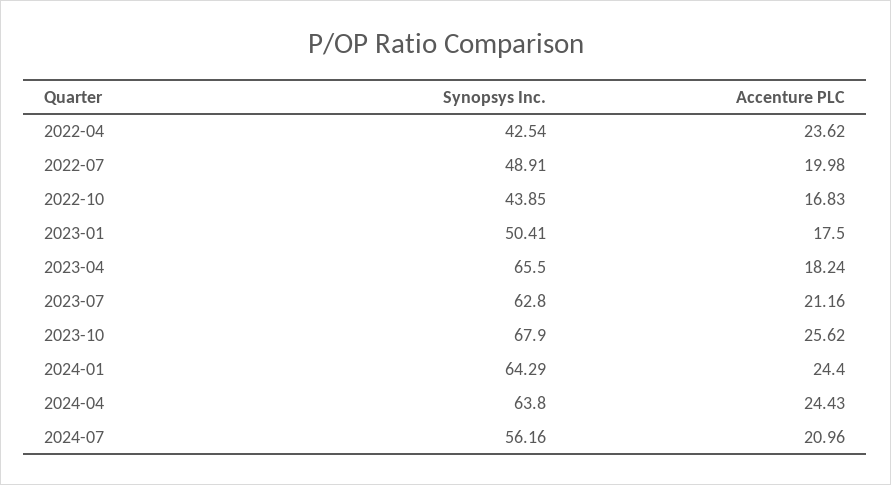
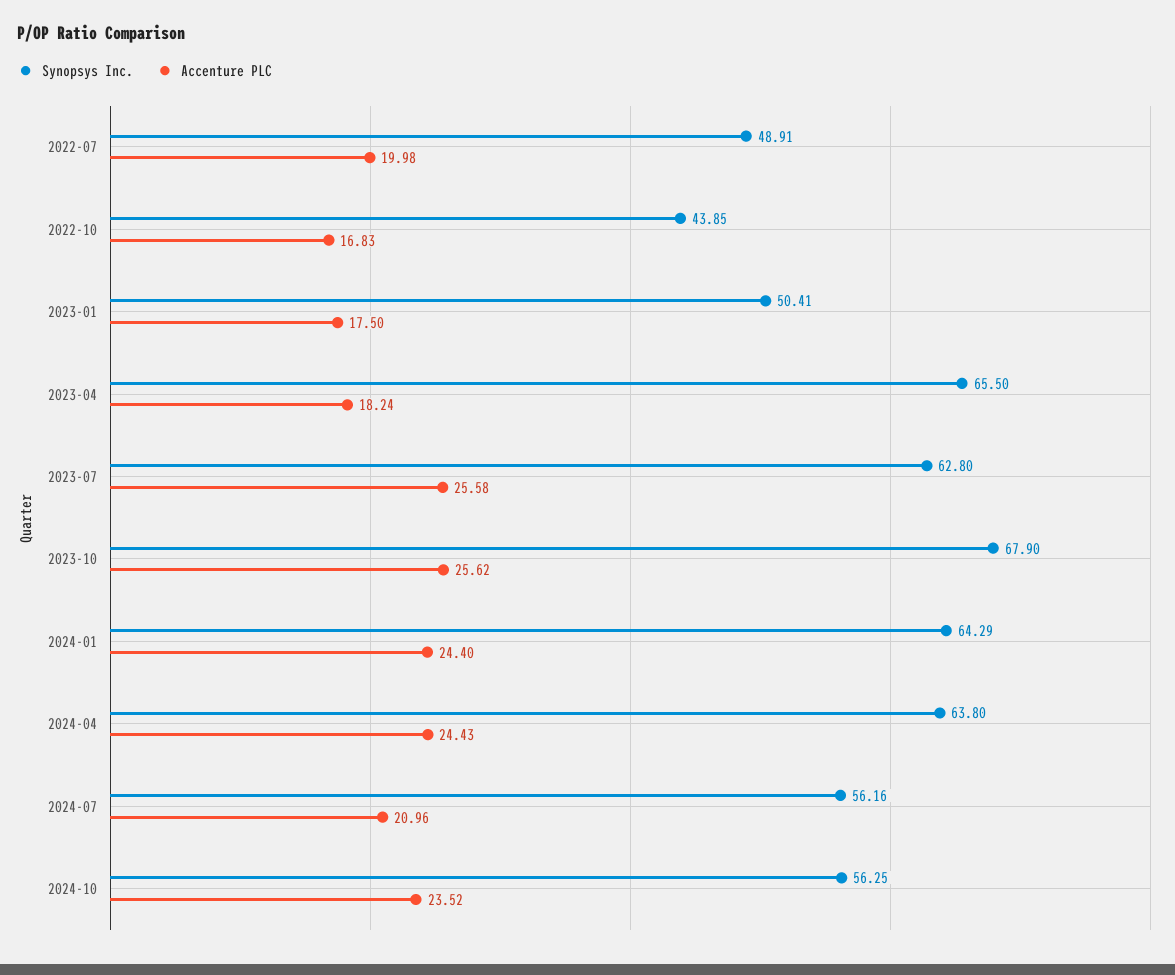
Synopsys Inc., 2022-04: 42.54 -> none
Accenture PLC, 2022-04: 23.62 -> none
Accenture PLC, 2023-07: 21.16 -> 25.58
Synopsys Inc., 2024-10: none -> 56.25
Accenture PLC, 2024-10: none -> 23.52

